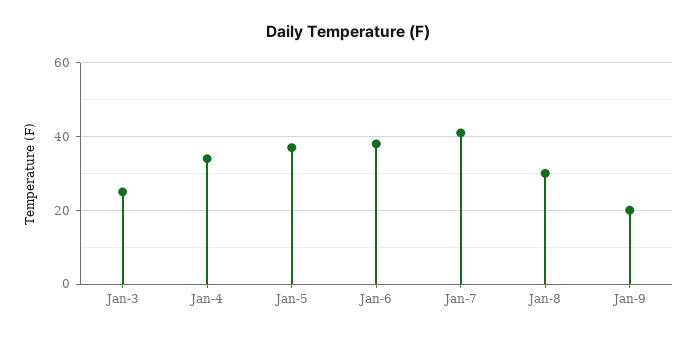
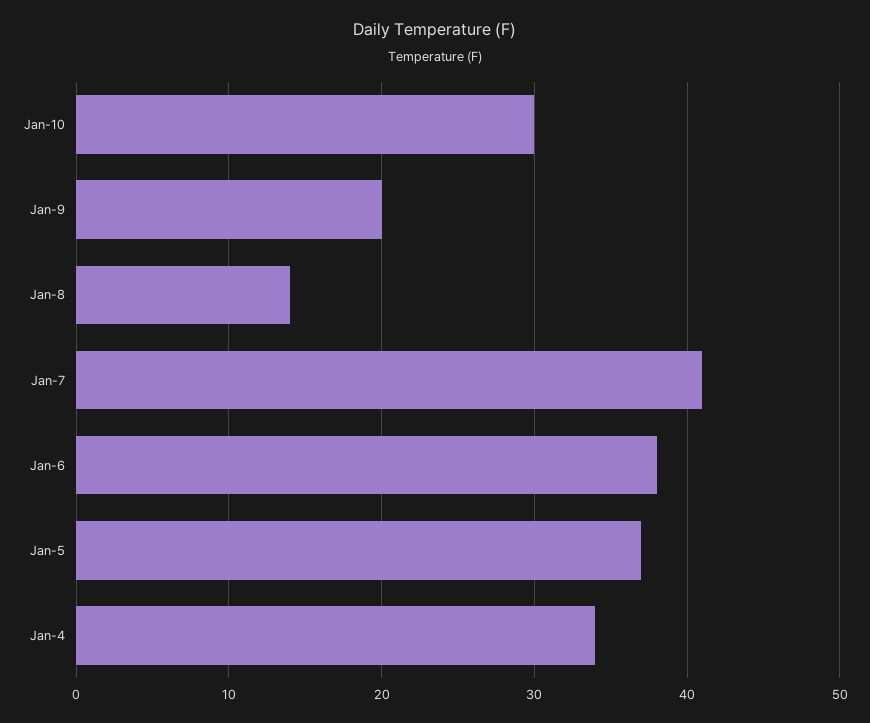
Jan-3: 25 -> none
Jan-8: 30 -> 14
Jan-10: none -> 30

